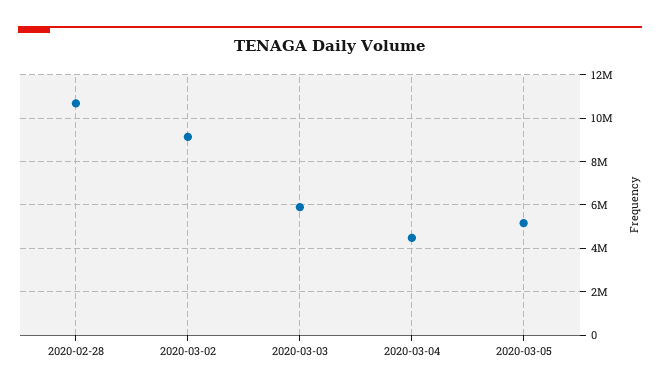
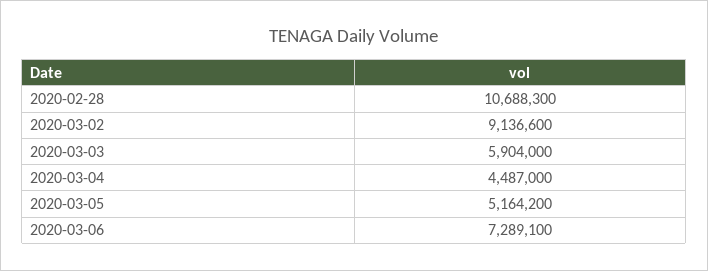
2020-03-06: none -> 7289100

